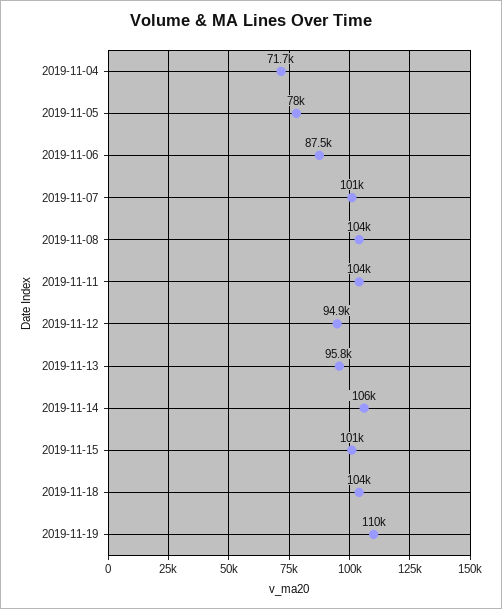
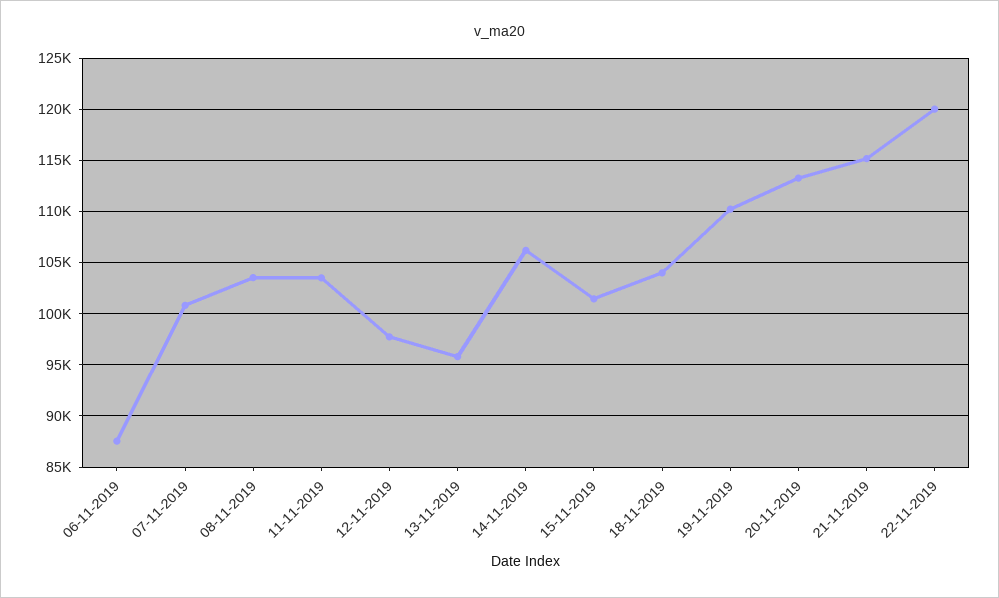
2019-11-04: 71700 -> none
2019-11-05: 78000 -> none
2019-11-12: 94900 -> 98000
20-11-2019: none -> 113000
21-11-2019: none -> 115000
22-11-2019: none -> 120000

